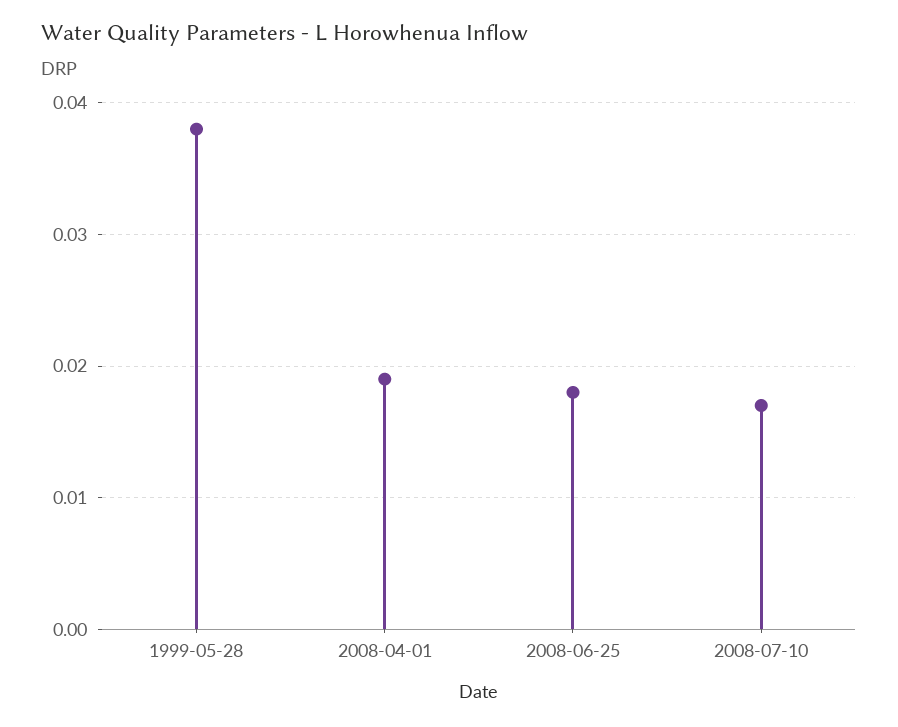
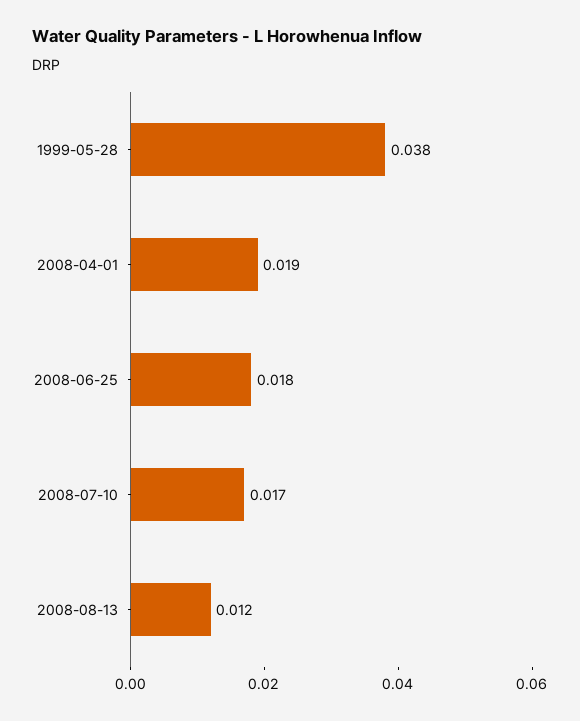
2008-08-13: none -> 0.012

